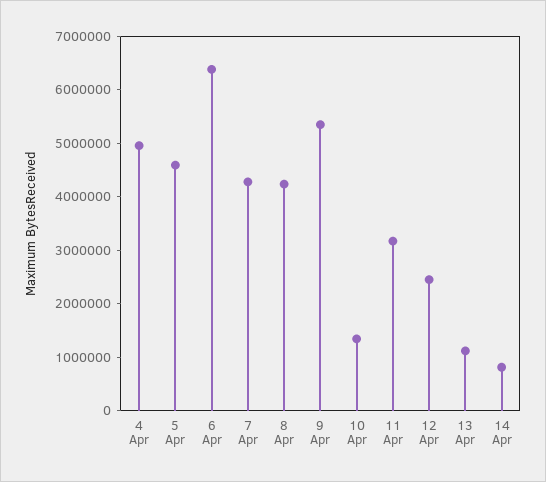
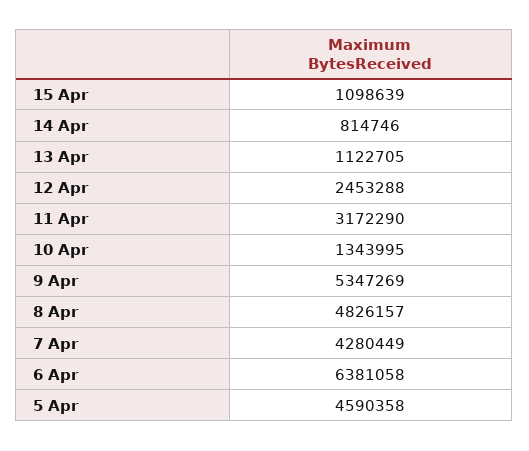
4 Apr: 5000000 -> none
8 Apr: 4200000 -> 4826157
15 Apr: none -> 1098639

